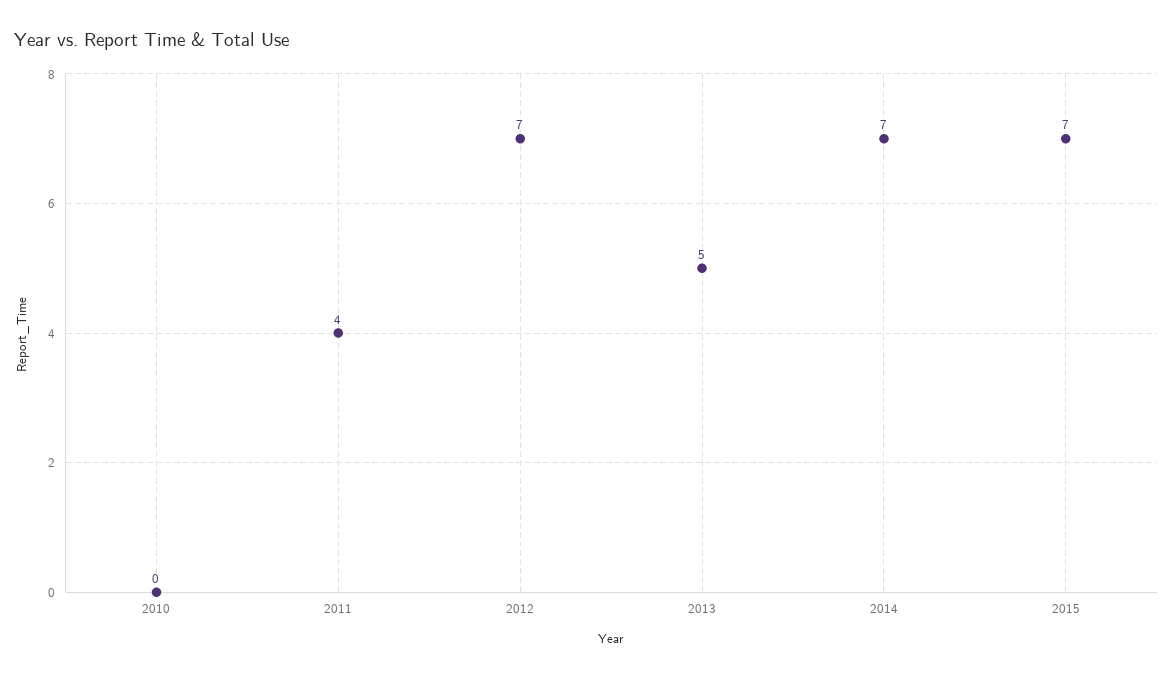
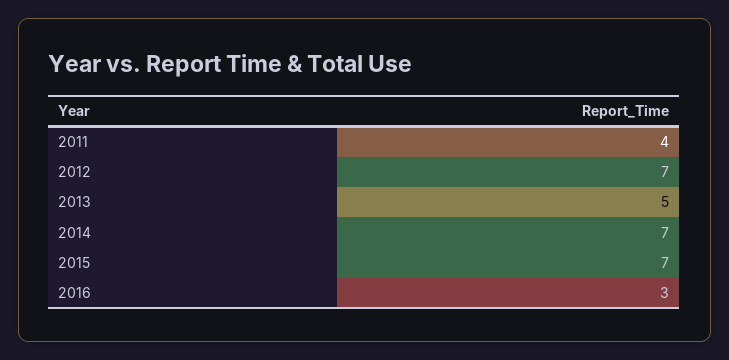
2010: 0 -> none
2016: none -> 3

